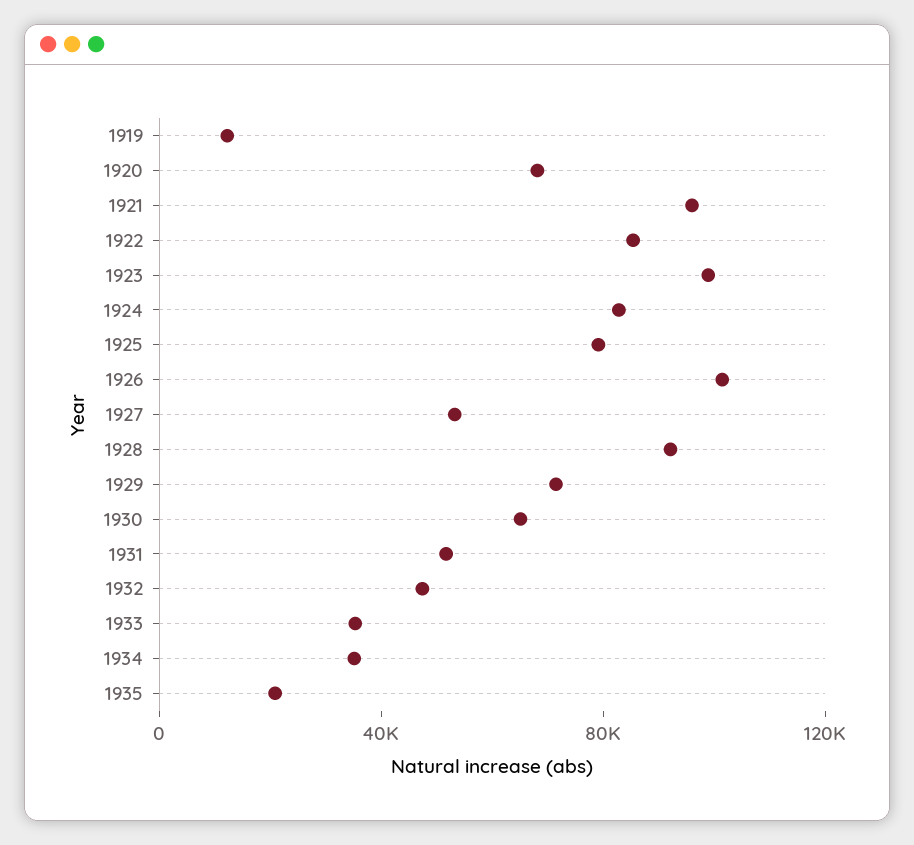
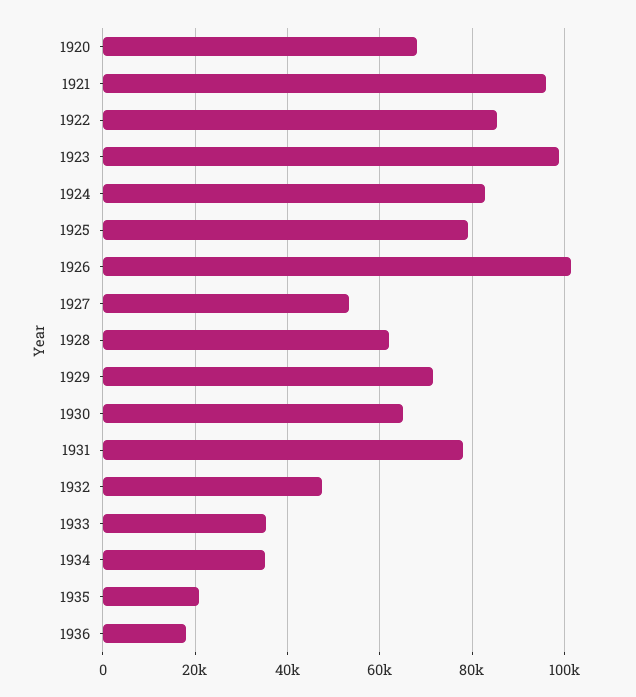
1919: 10000 -> none
1928: 90000 -> 62000
1931: 50000 -> 78000
1936: none -> 18000

